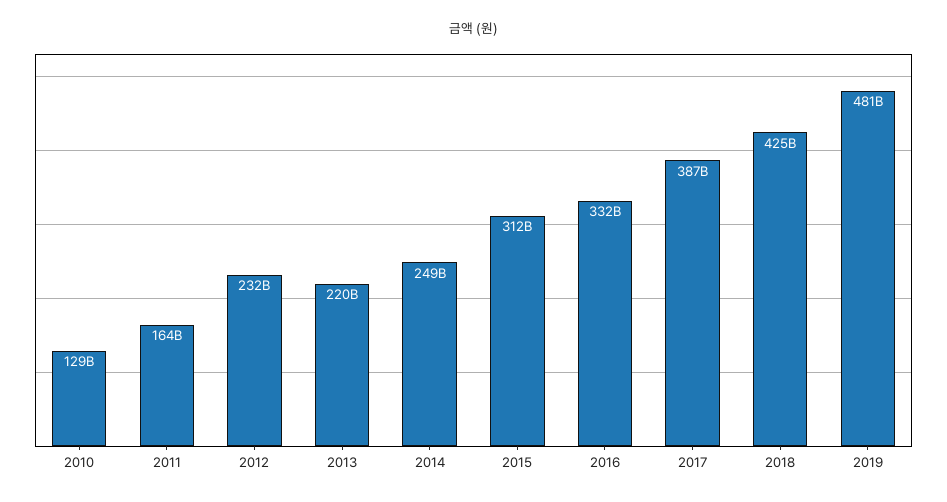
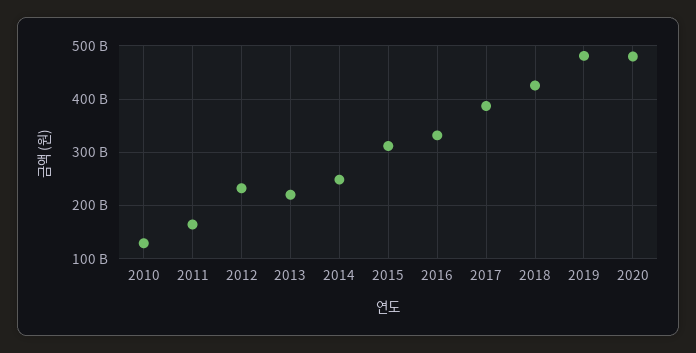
2020: none -> 480000000000

